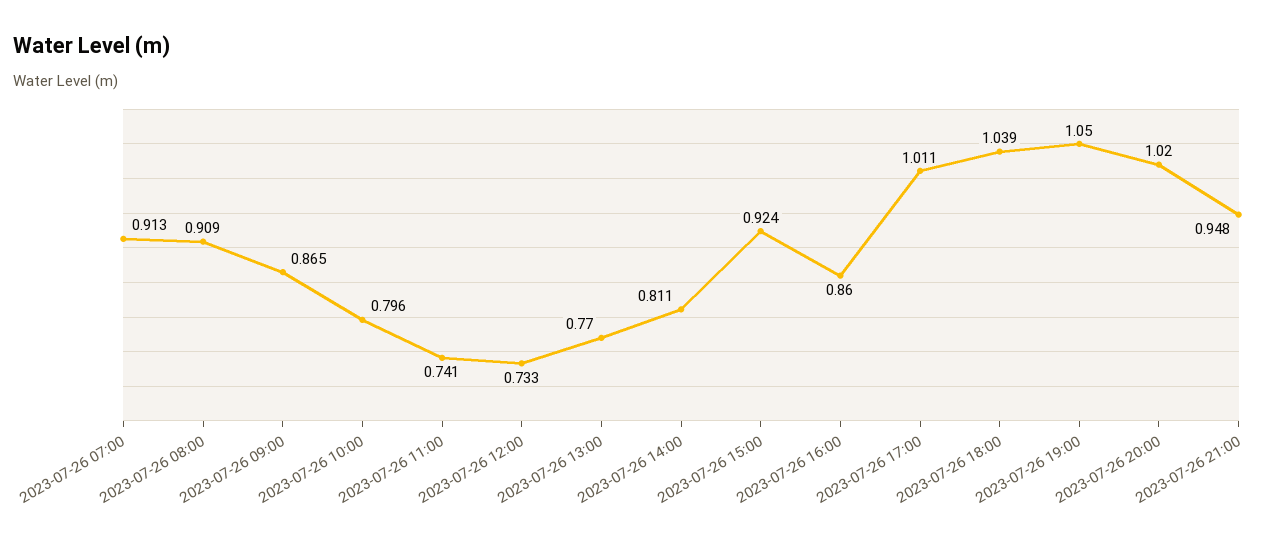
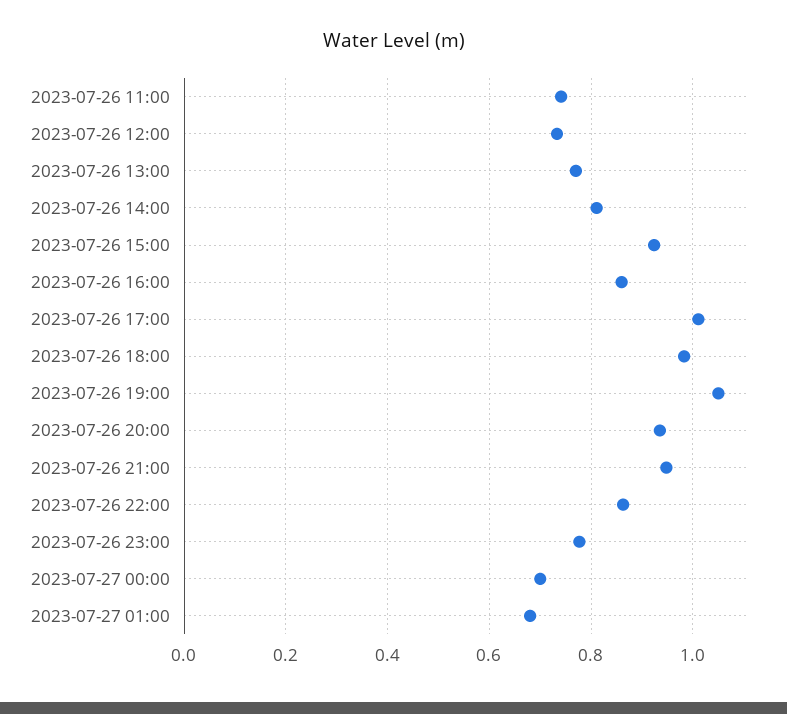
2023-07-26 07:00: 0.913 -> none
2023-07-26 08:00: 0.909 -> none
2023-07-26 09:00: 0.865 -> none
2023-07-26 10:00: 0.796 -> none
2023-07-26 18:00: 1.039 -> 0.98
2023-07-26 20:00: 1.02 -> 0.94
2023-07-26 22:00: none -> 0.86
2023-07-26 23:00: none -> 0.78
2023-07-27 00:00: none -> 0.7
2023-07-27 01:00: none -> 0.68

